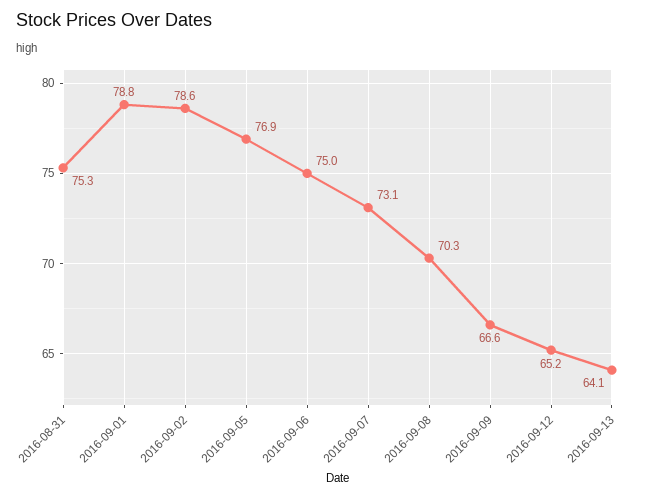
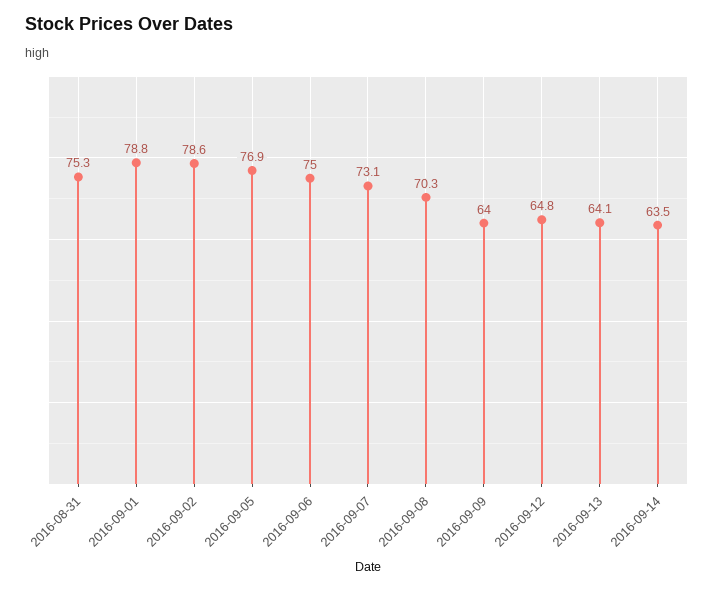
2016-09-09: 66.6 -> 64
2016-09-12: 65.2 -> 64.8
2016-09-14: none -> 63.5

